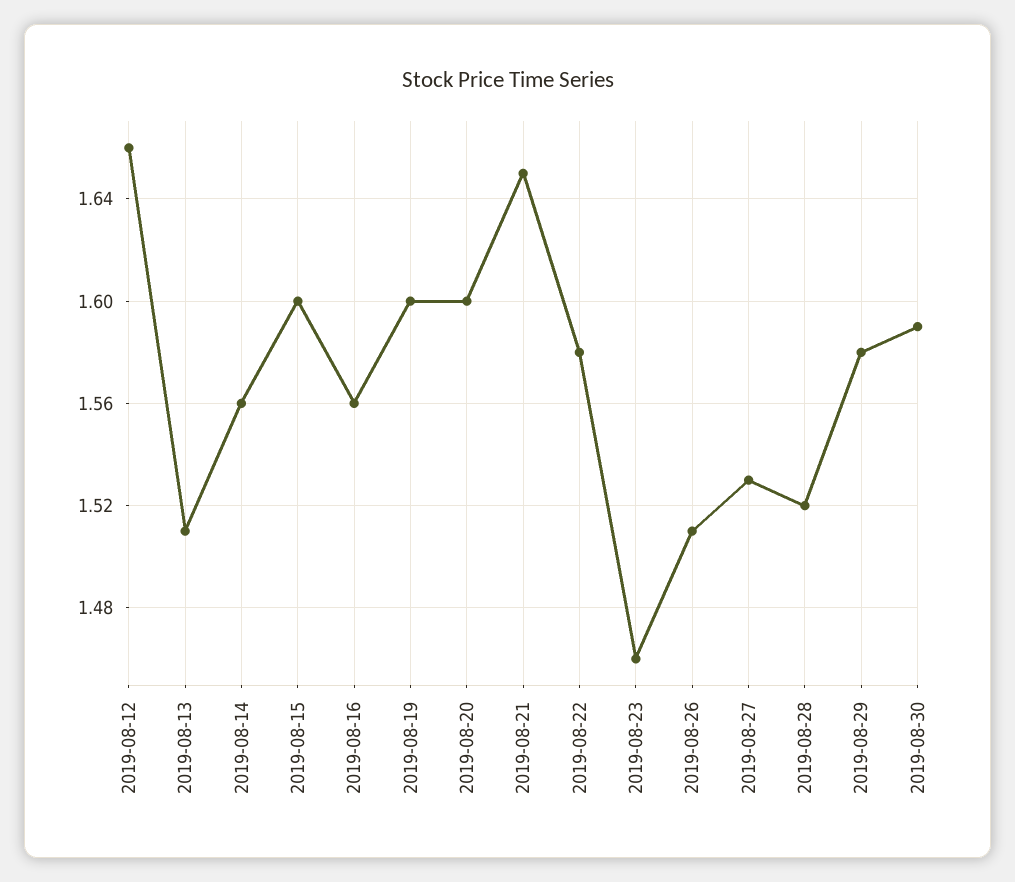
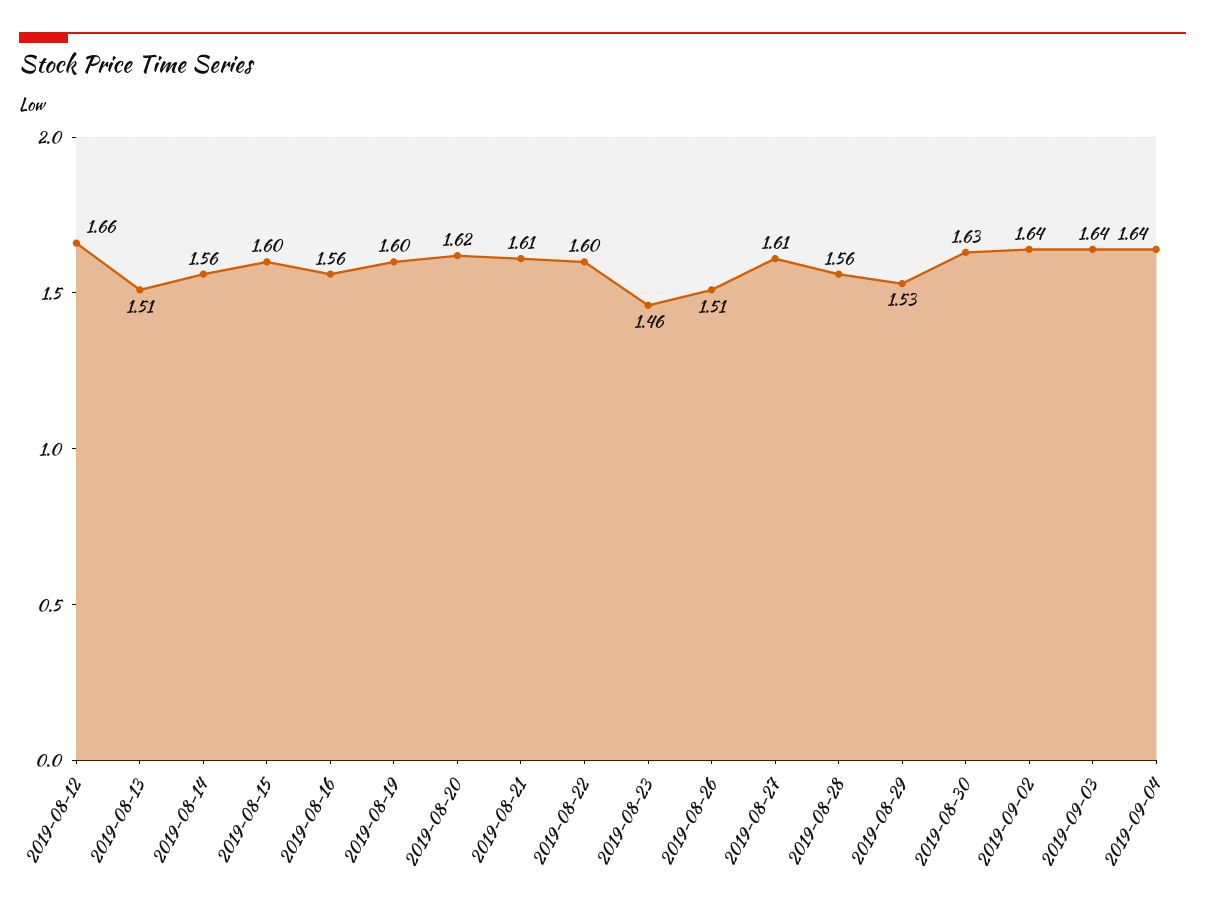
2019-08-20: 1.6 -> 1.62
2019-08-21: 1.65 -> 1.61
2019-08-22: 1.58 -> 1.6
2019-08-27: 1.53 -> 1.61
2019-08-28: 1.52 -> 1.56
2019-08-29: 1.58 -> 1.53
2019-08-30: 1.59 -> 1.63
2019-09-02: none -> 1.64
2019-09-03: none -> 1.64
2019-09-04: none -> 1.64

